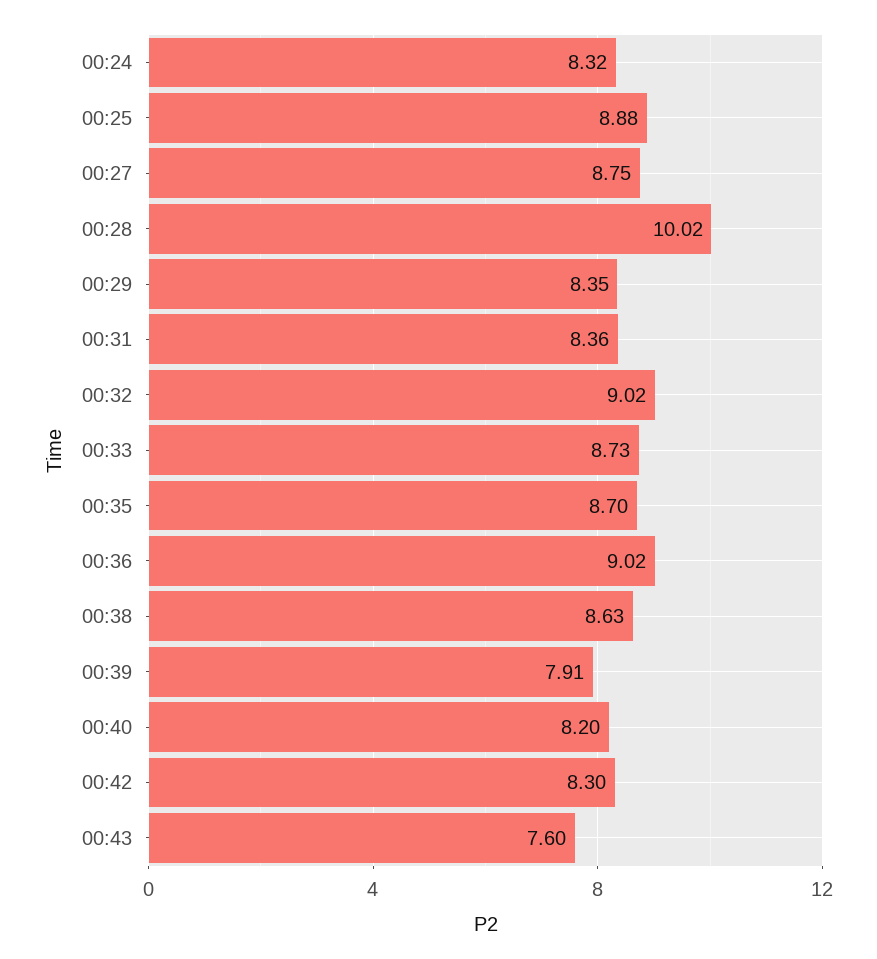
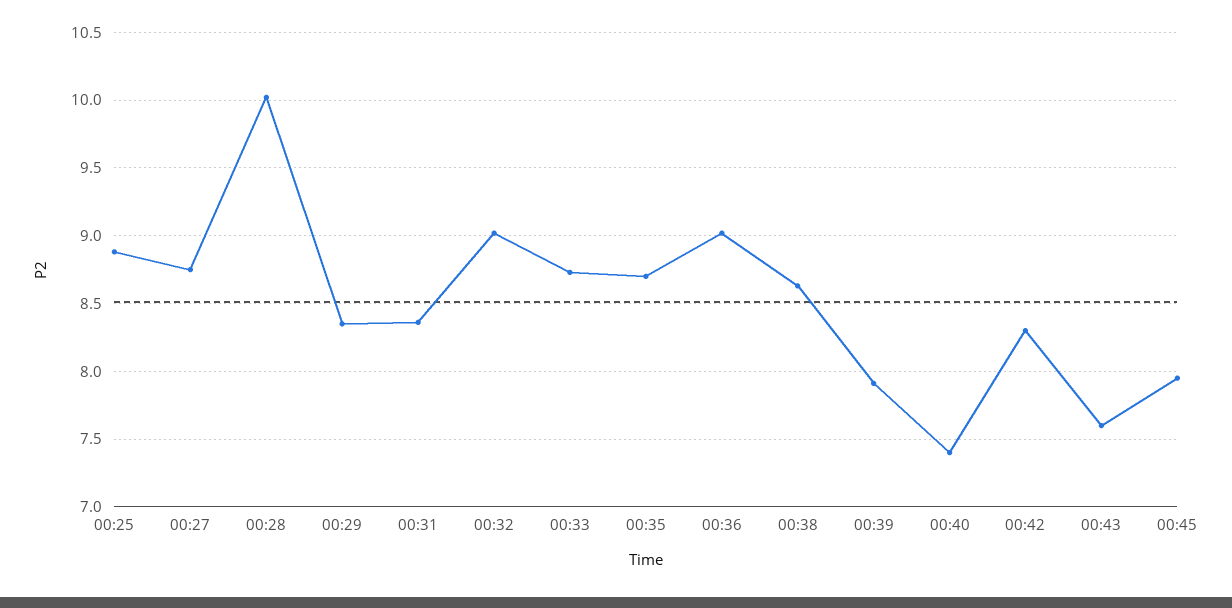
00:24: 8.32 -> none
00:40: 8.2 -> 7.4
00:45: none -> 7.95

